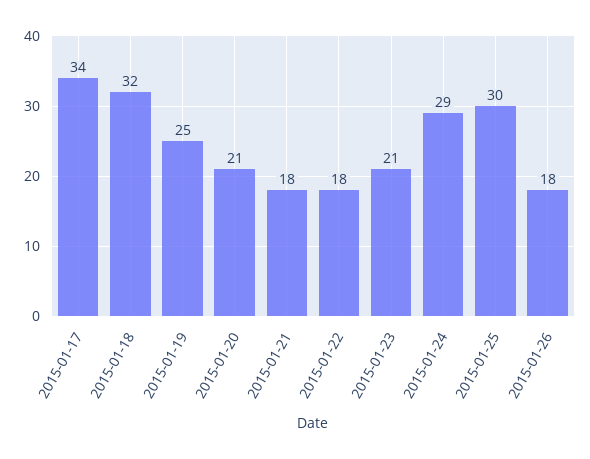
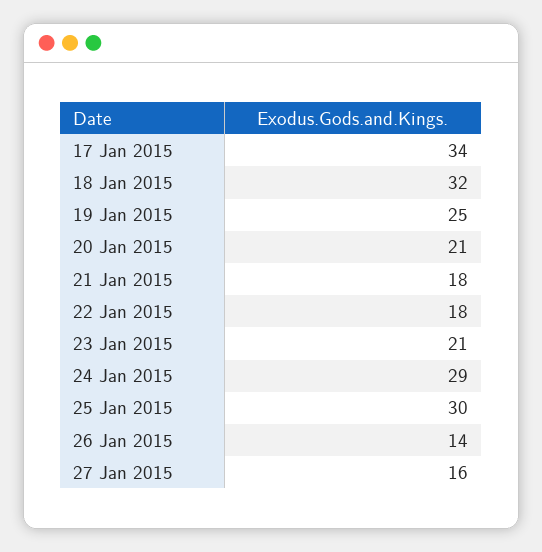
2015-01-26: 18 -> 14
27 Jan 2015: none -> 16

